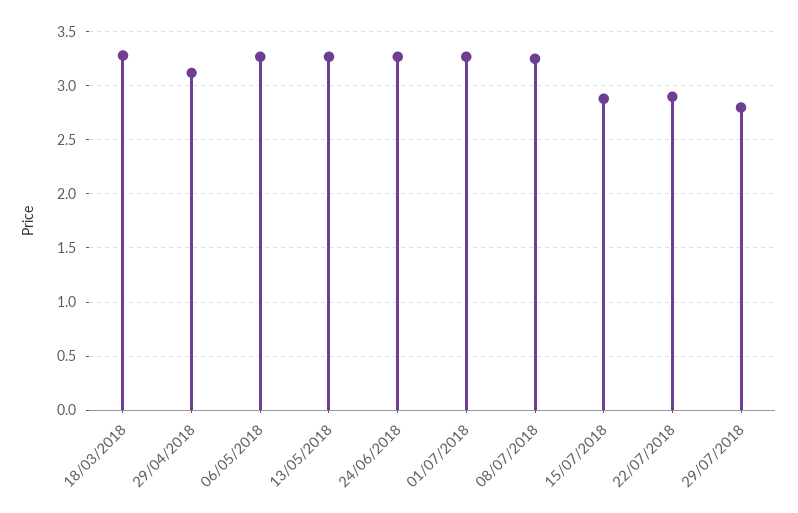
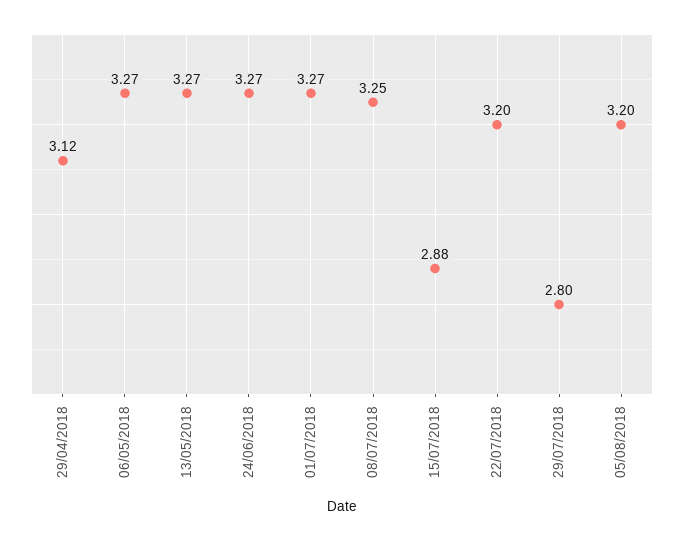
18/03/2018: 3.3 -> none
22/07/2018: 2.9 -> 3.2
05/08/2018: none -> 3.2

